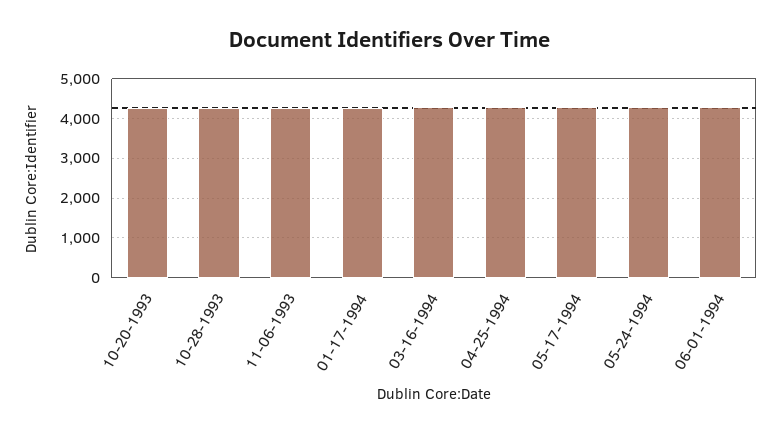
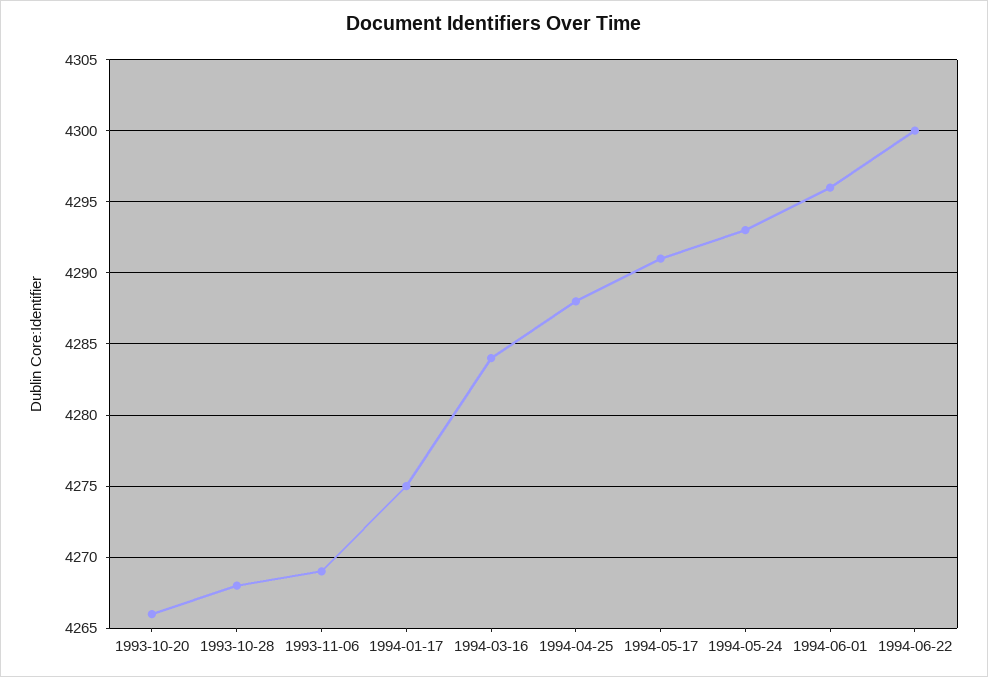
1994-06-22: none -> 4300

